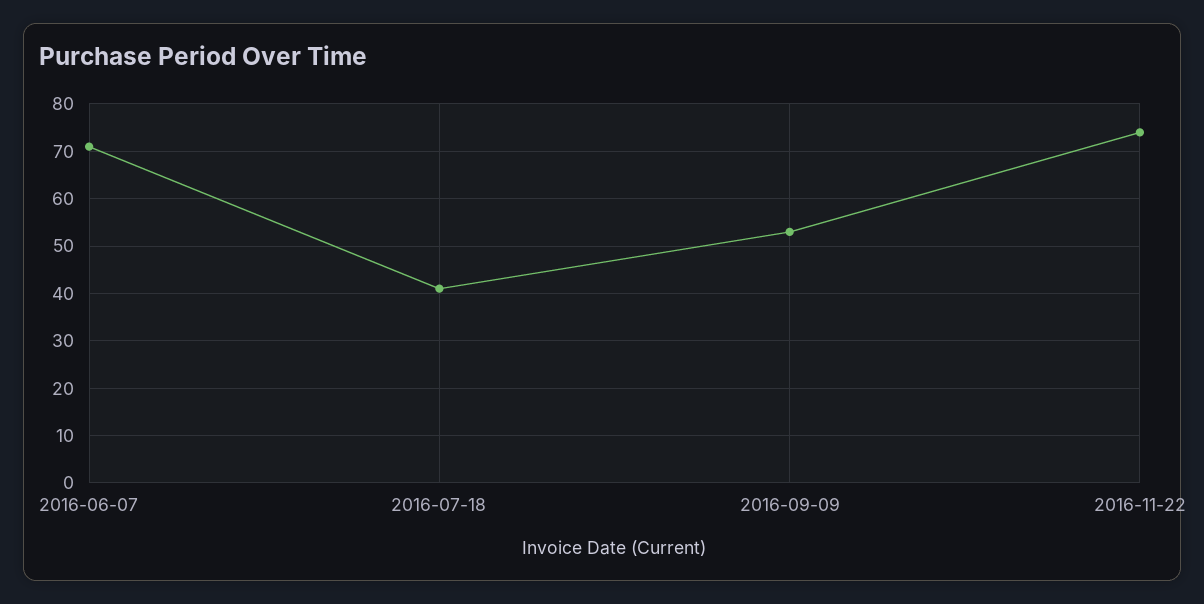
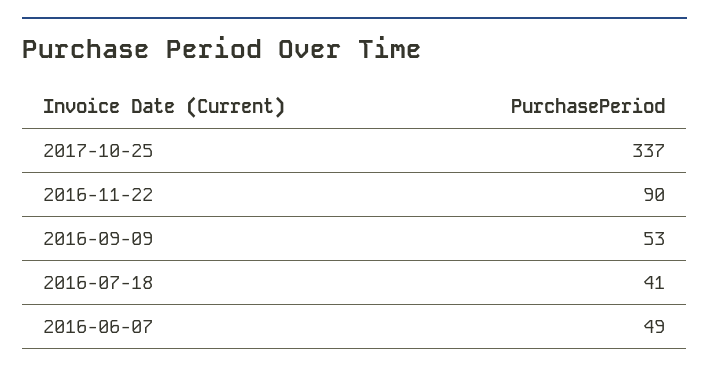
2016-06-07: 70 -> 49
2016-11-22: 75 -> 90
2017-10-25: none -> 337

